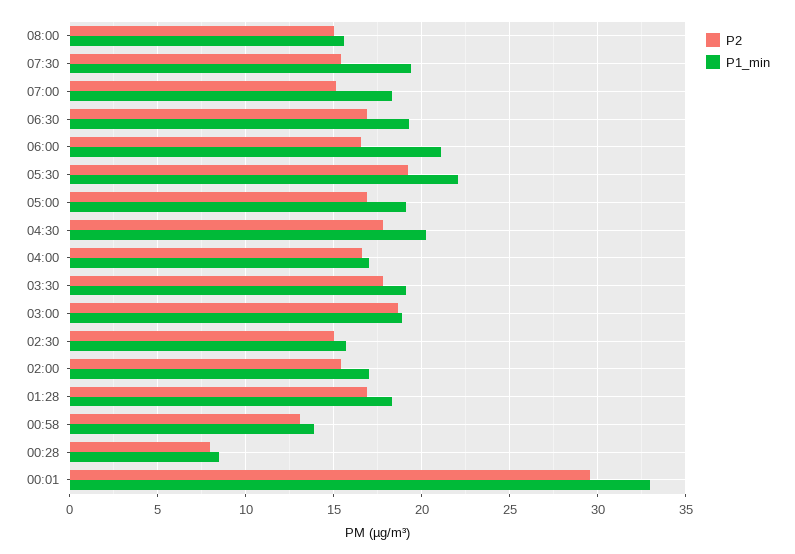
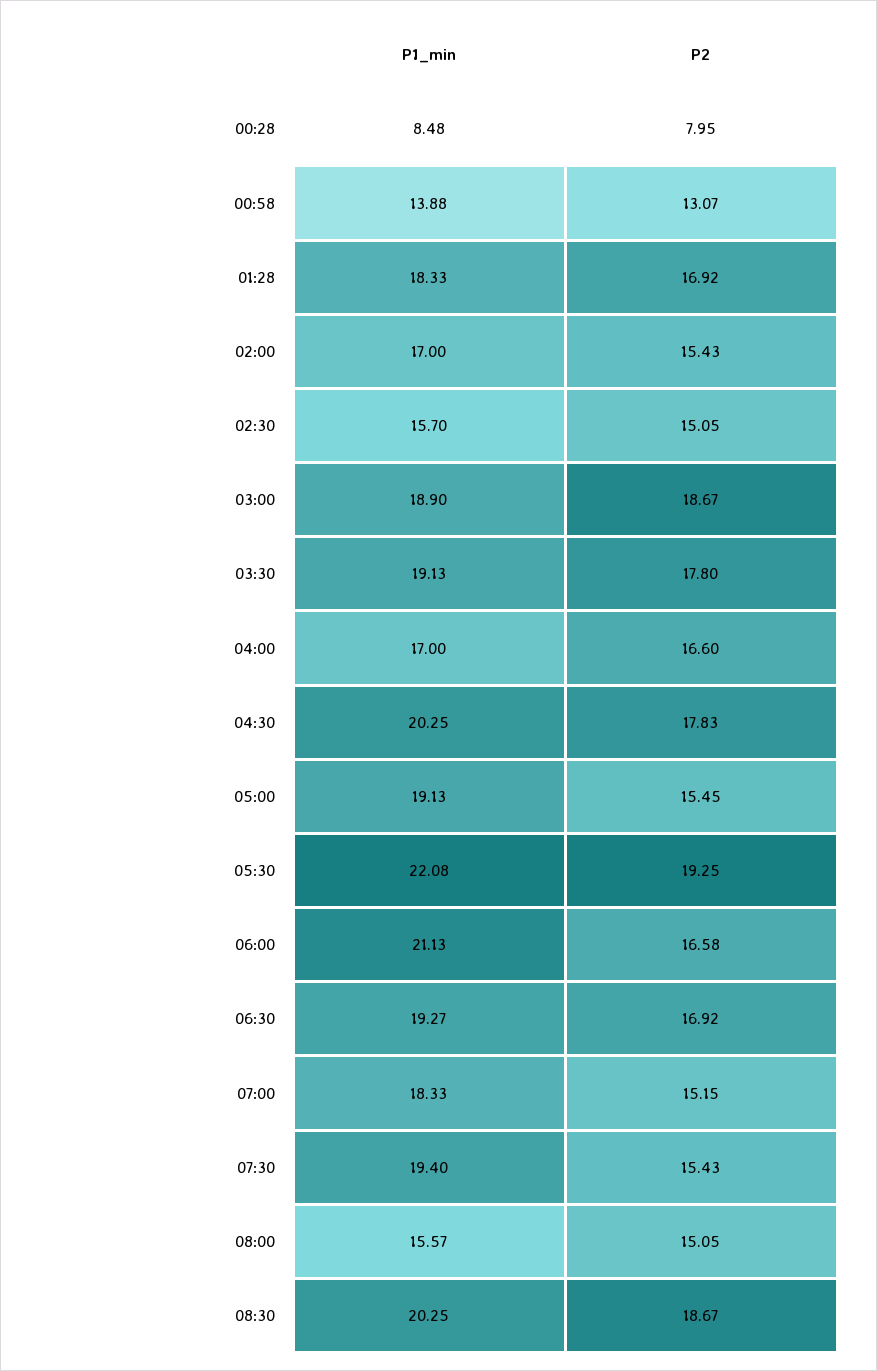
P2, 05:00: 17 -> 15.45
P2, 00:01: 29.5 -> none
P1_min, 00:01: 33 -> none
P1_min, 08:30: none -> 20.25
P2, 08:30: none -> 18.67

